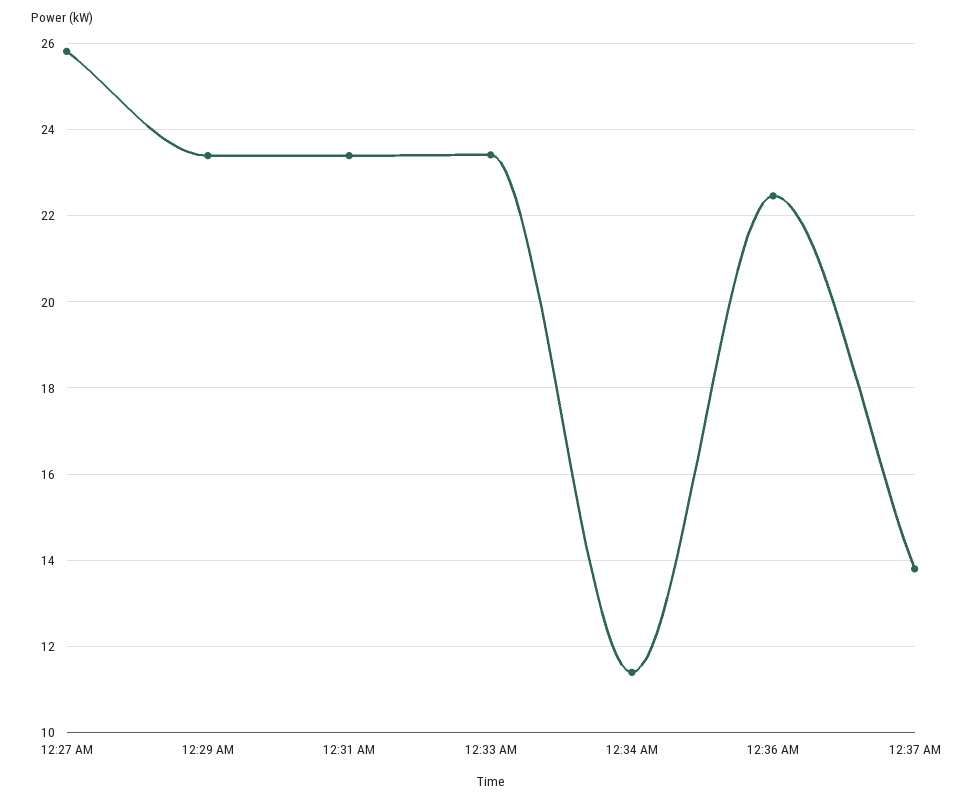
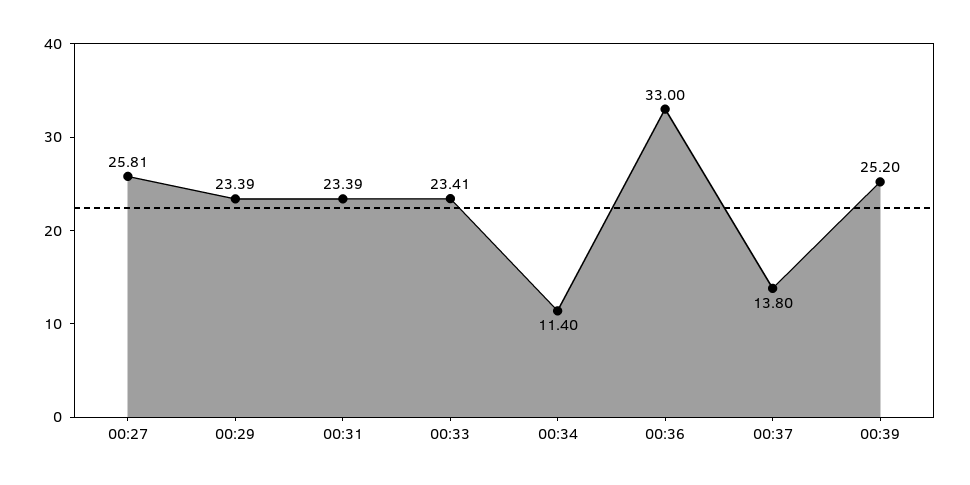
12:36 AM: 22.4 -> 33
00:39: none -> 25.2

